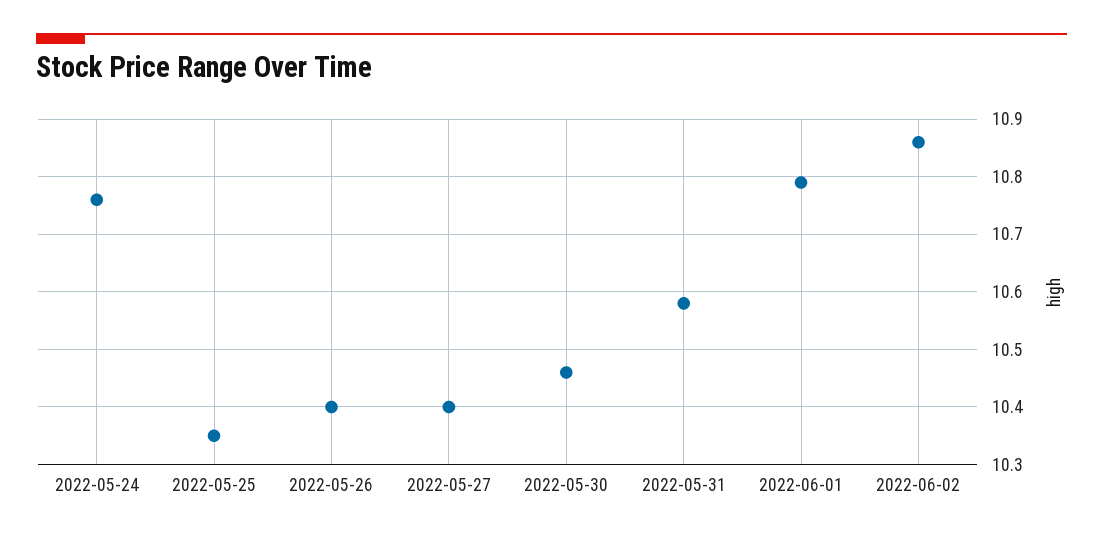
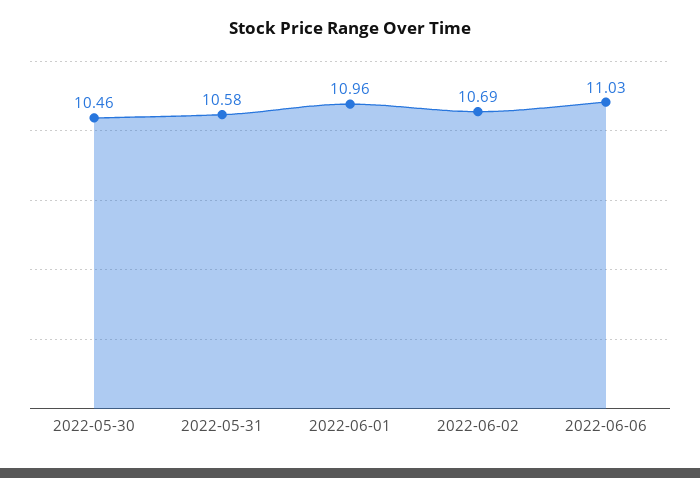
2022-05-24: 10.75 -> none
2022-05-25: 10.35 -> none
2022-05-26: 10.4 -> none
2022-05-27: 10.4 -> none
2022-06-01: 10.8 -> 10.96
2022-06-02: 10.85 -> 10.69
2022-06-06: none -> 11.03

